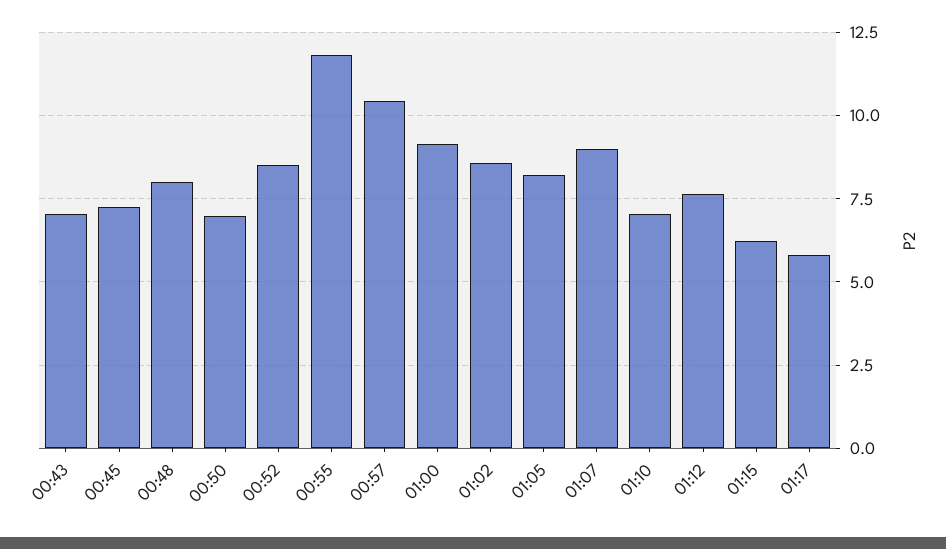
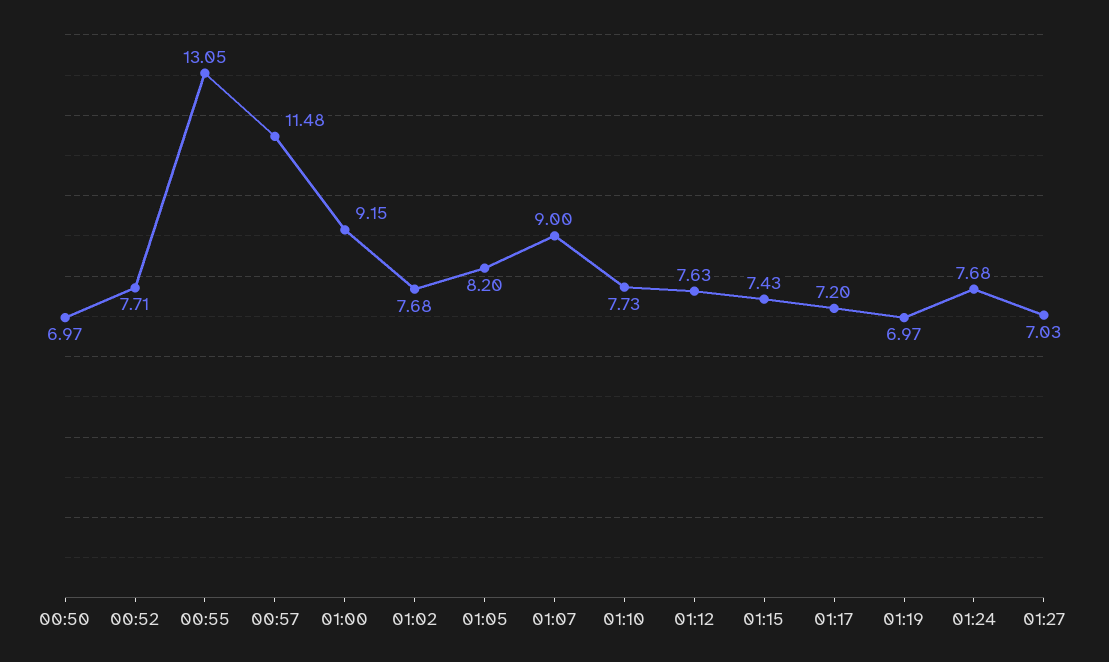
00:43: 7 -> none
00:45: 7.25 -> none
00:48: 8 -> none
00:52: 8.5 -> 7.71
00:55: 11.75 -> 13.05
00:57: 10.5 -> 11.48
01:02: 8.5 -> 7.68
01:10: 7 -> 7.73
01:15: 6.25 -> 7.43
01:17: 5.75 -> 7.2
01:19: none -> 6.97
01:24: none -> 7.68
01:27: none -> 7.03

